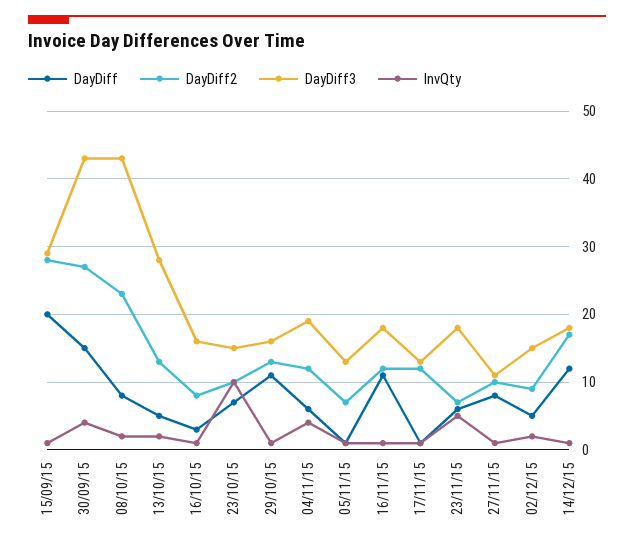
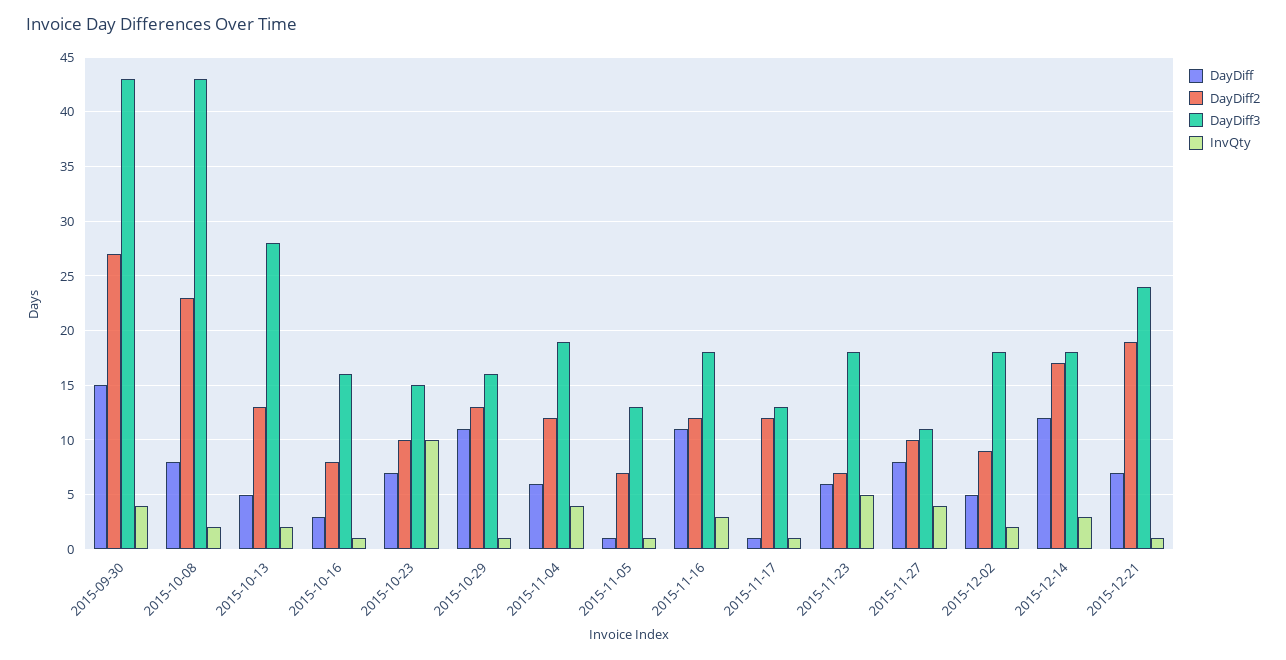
DayDiff, 15/09/15: 20 -> none
DayDiff2, 15/09/15: 28 -> none
DayDiff3, 15/09/15: 29 -> none
InvQty, 15/09/15: 1 -> none
InvQty, 16/11/15: 1 -> 3
InvQty, 27/11/15: 1 -> 4
DayDiff3, 02/12/15: 15 -> 18
InvQty, 14/12/15: 1 -> 3
DayDiff, 2015-12-21: none -> 7
DayDiff2, 2015-12-21: none -> 19
DayDiff3, 2015-12-21: none -> 24
InvQty, 2015-12-21: none -> 1

